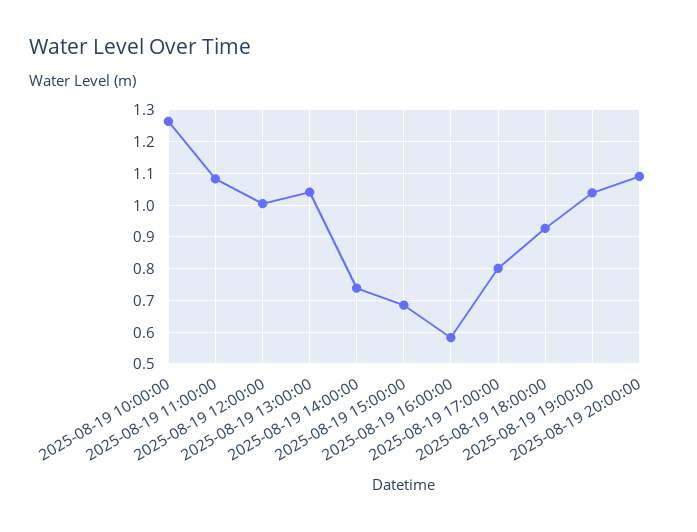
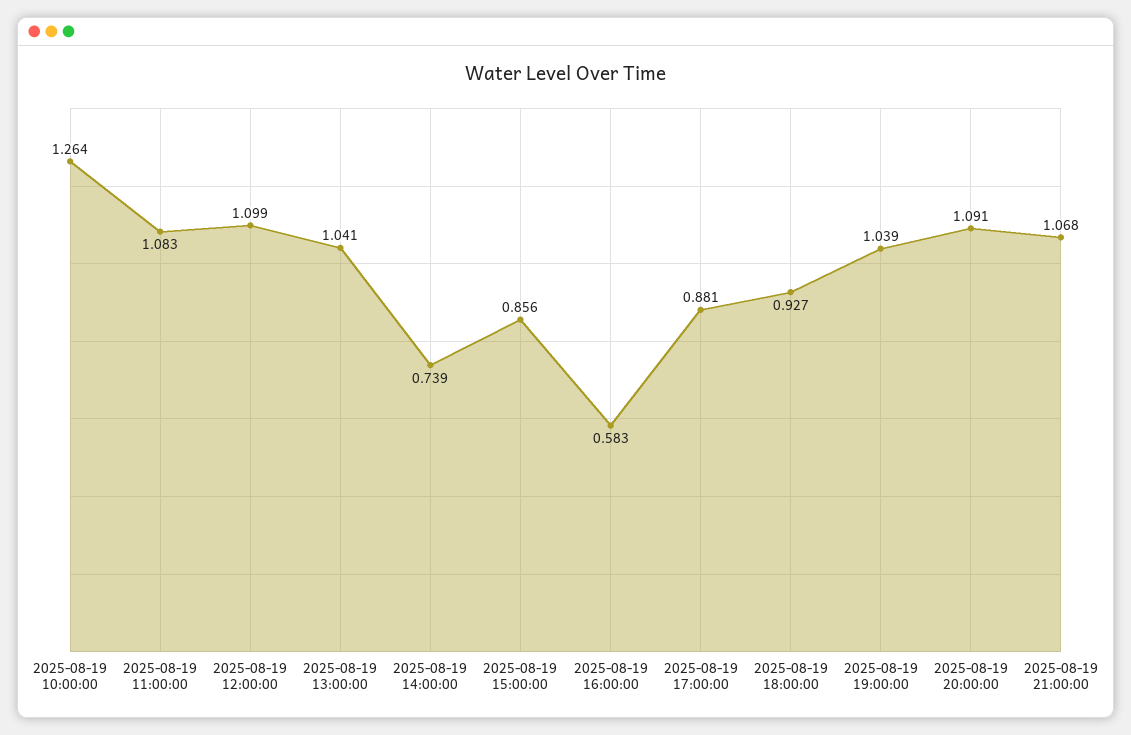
2025-08-19 12:00:00: 1 -> 1.099
2025-08-19 15:00:00: 0.68 -> 0.856
2025-08-19 17:00:00: 0.8 -> 0.881
2025-08-19 21:00:00: none -> 1.068

